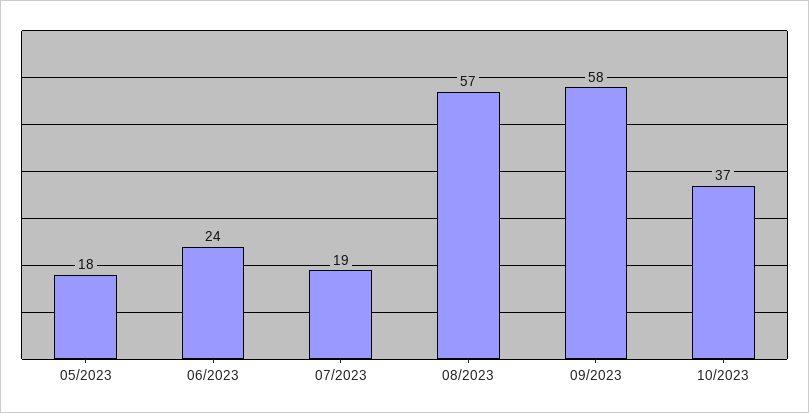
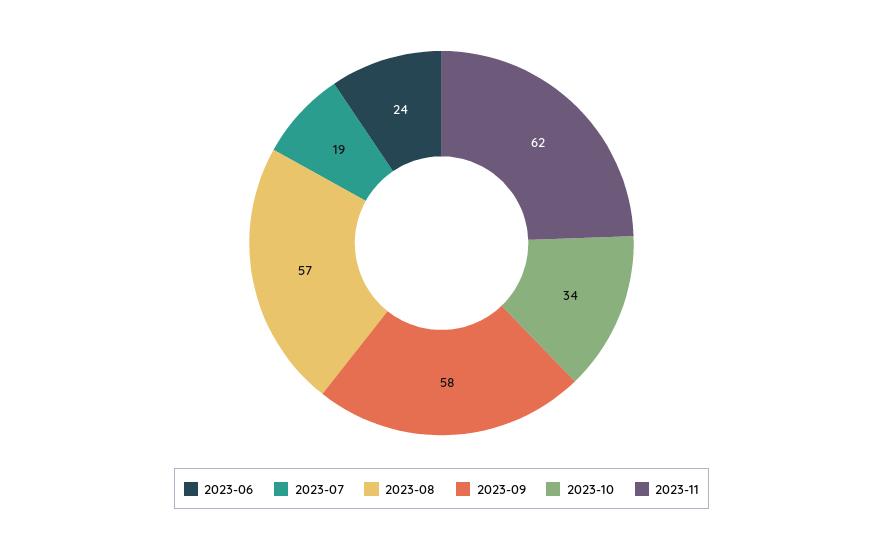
05/2023: 18 -> none
10/2023: 37 -> 34
2023-11: none -> 62

